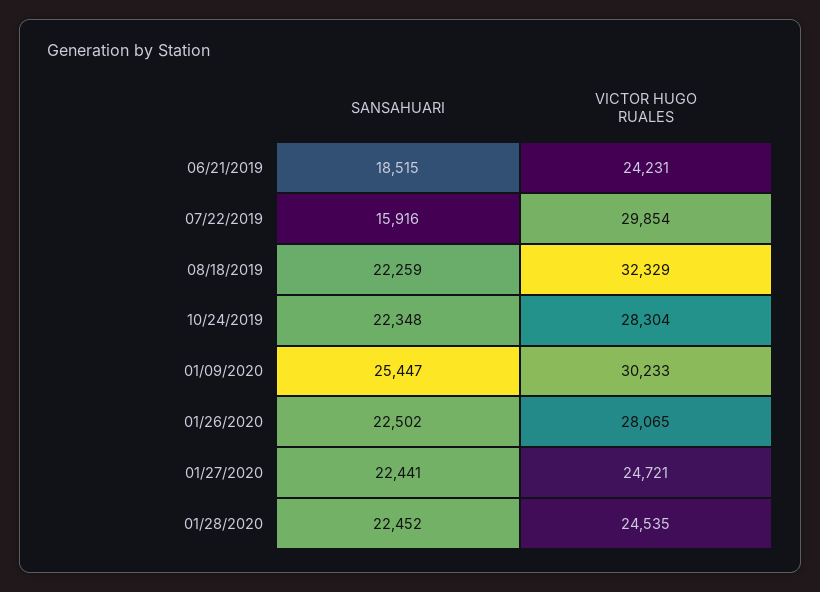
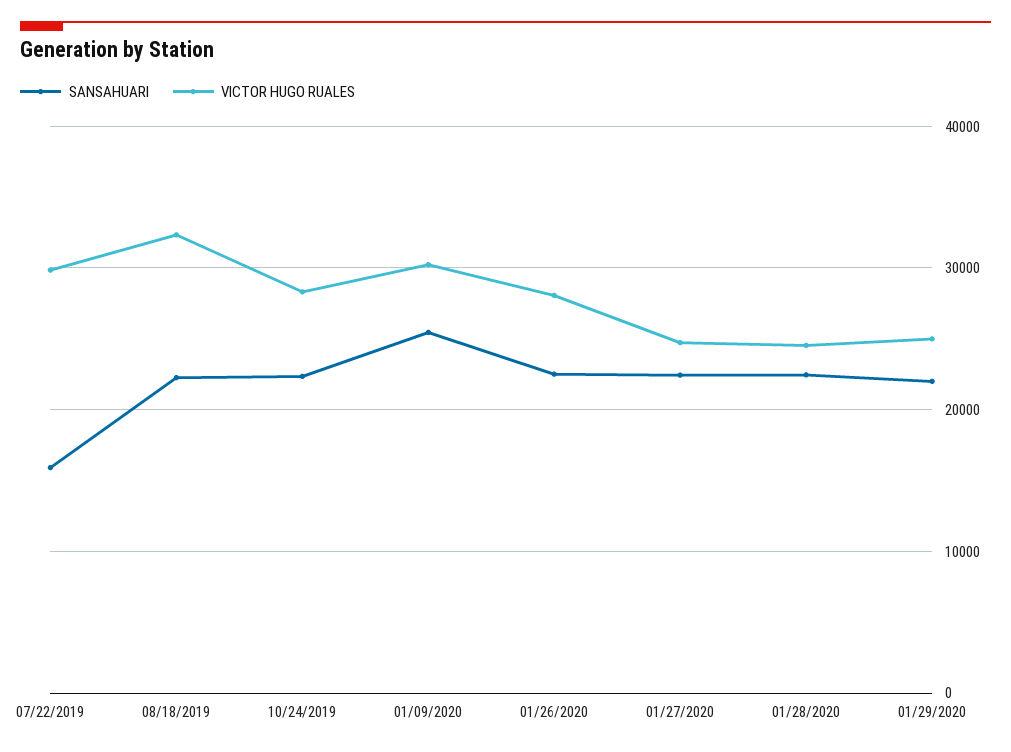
SANSAHUARI, 06/21/2019: 18515 -> none
VICTOR HUGO RUALES, 06/21/2019: 24231 -> none
SANSAHUARI, 01/29/2020: none -> 22000
VICTOR HUGO RUALES, 01/29/2020: none -> 25000

